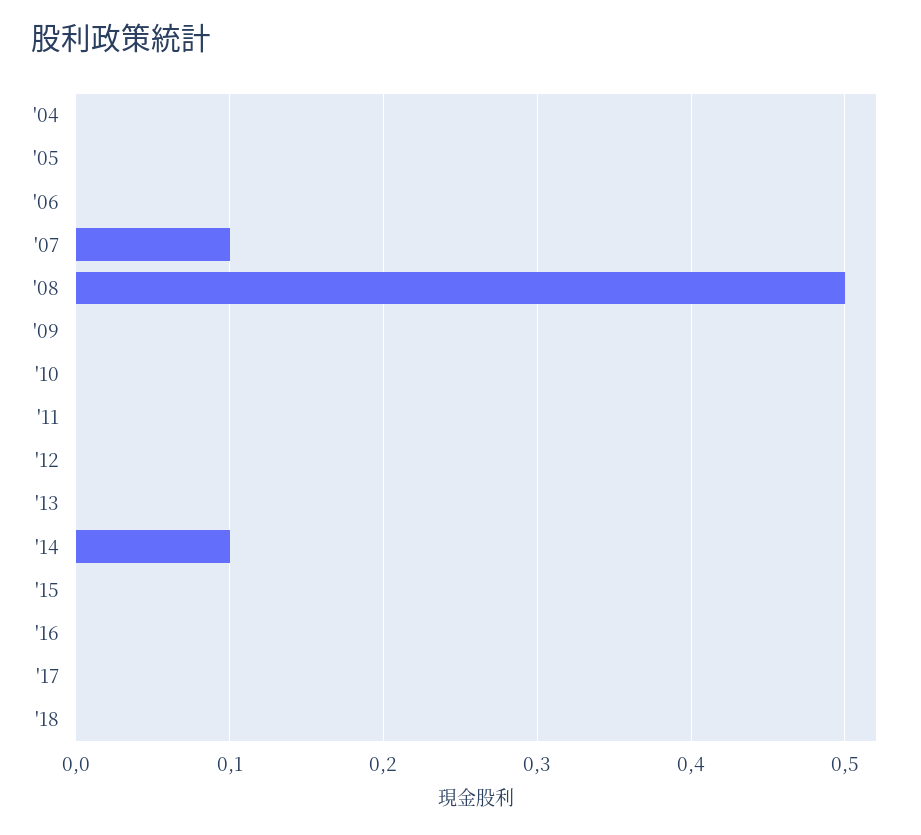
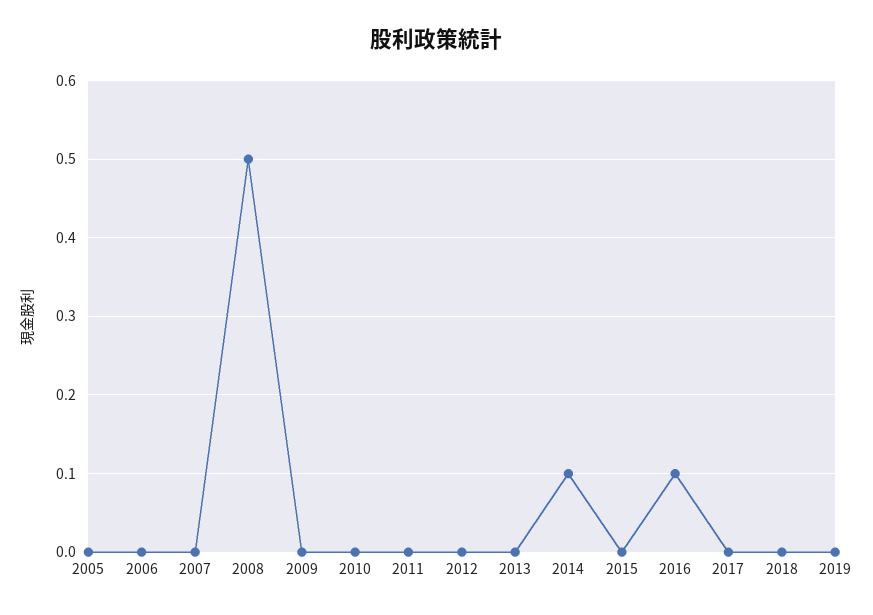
'04: 0 -> none
'07: 0.1 -> 0
'16: 0 -> 0.1
2019: none -> 0

